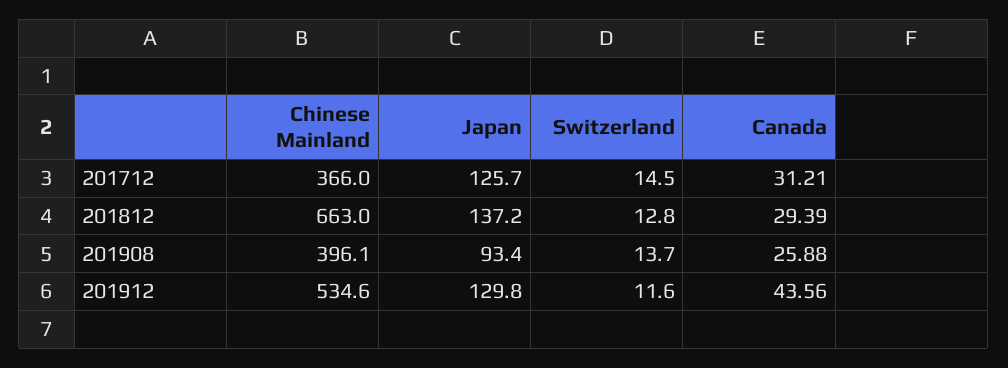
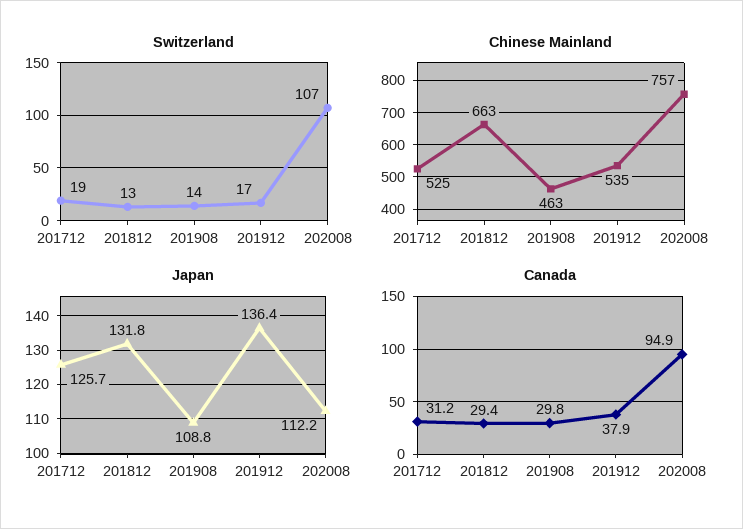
Chinese Mainland, 201712: 366 -> 525
Switzerland, 201712: 14.5 -> 19
Japan, 201812: 137.2 -> 131.8
Chinese Mainland, 201908: 396.1 -> 463
Japan, 201908: 93.4 -> 108.8
Canada, 201908: 25.88 -> 29.8
Japan, 201912: 129.8 -> 136.4
Switzerland, 201912: 11.6 -> 17
Canada, 201912: 43.56 -> 37.9
Switzerland, 202008: none -> 107
Chinese Mainland, 202008: none -> 757
Japan, 202008: none -> 112.2
Canada, 202008: none -> 94.9

